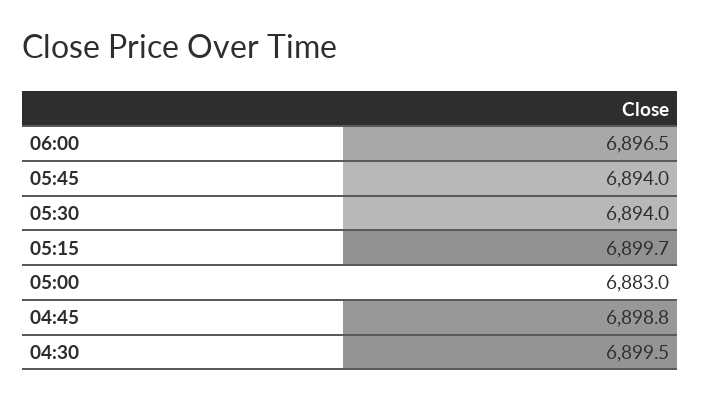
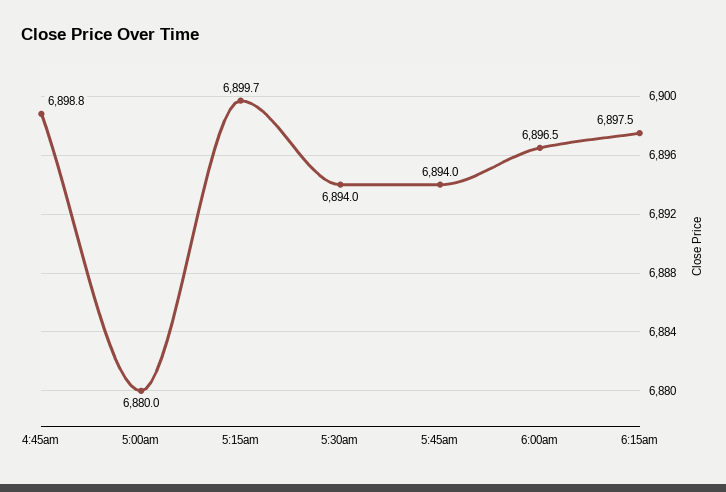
05:00: 6883 -> 6880
04:30: 6899.5 -> none
6:15am: none -> 6897.5

